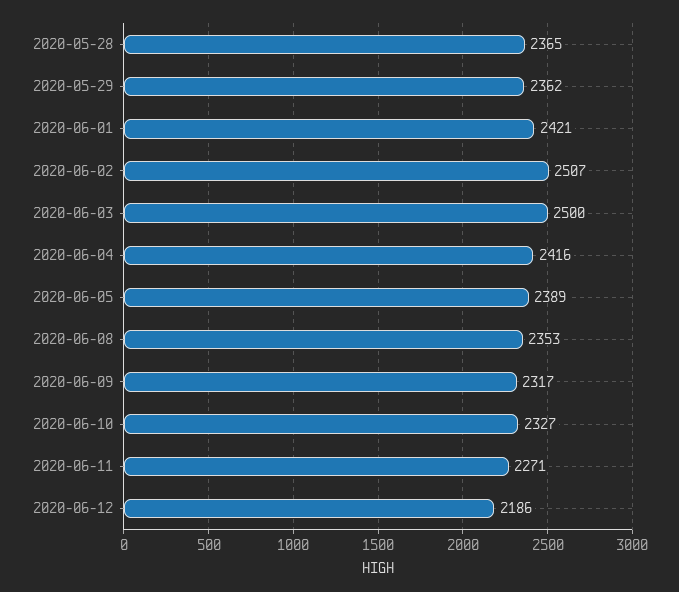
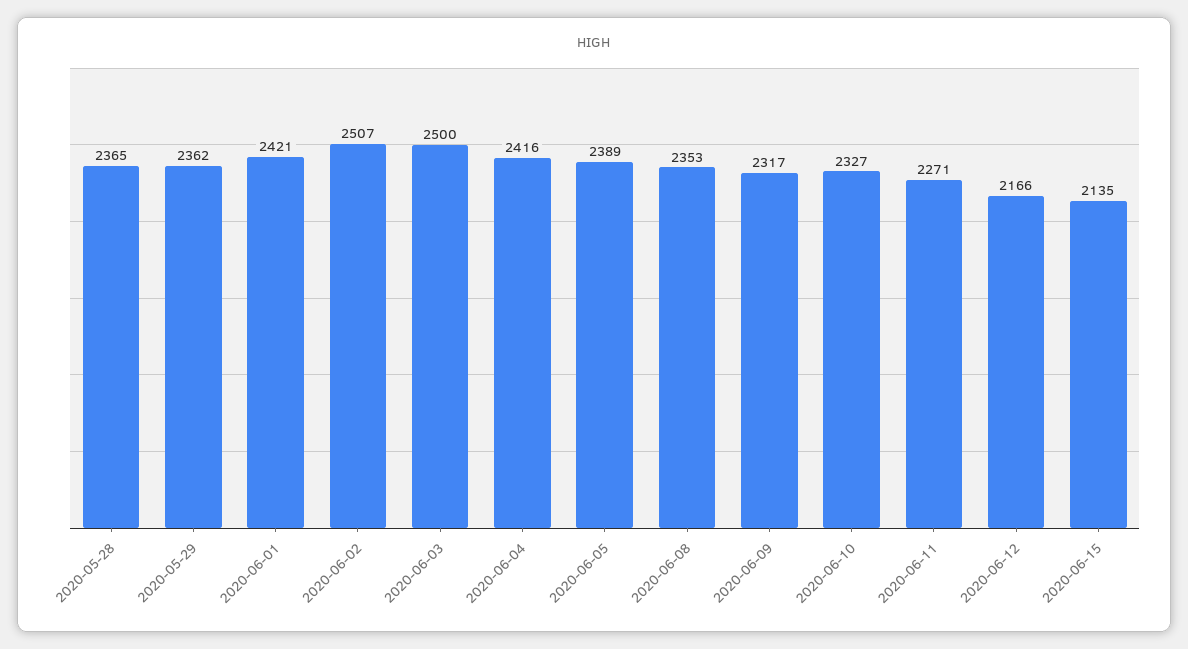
2020-06-12: 2186 -> 2166
2020-06-15: none -> 2135

